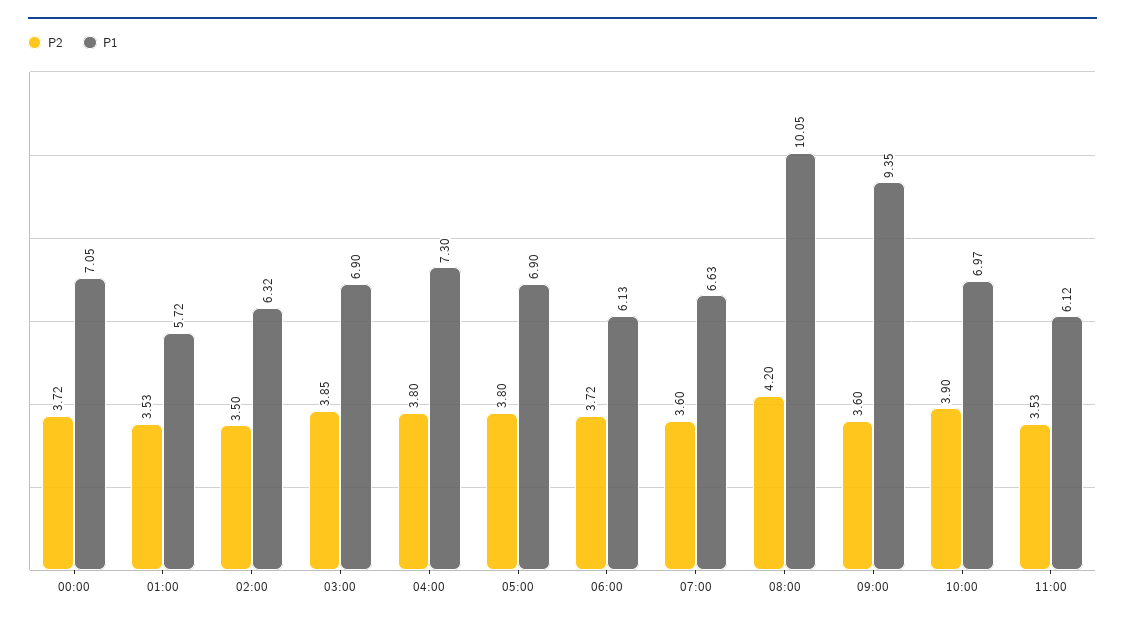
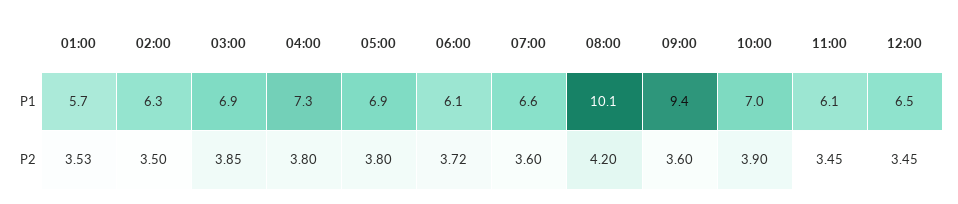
P2, 00:00: 3.72 -> none
P1, 00:00: 7.05 -> none
P2, 11:00: 3.53 -> 3.45
P1, 12:00: none -> 6.5
P2, 12:00: none -> 3.45

